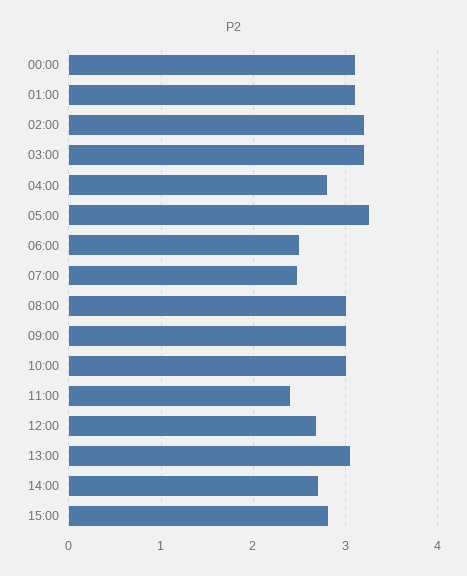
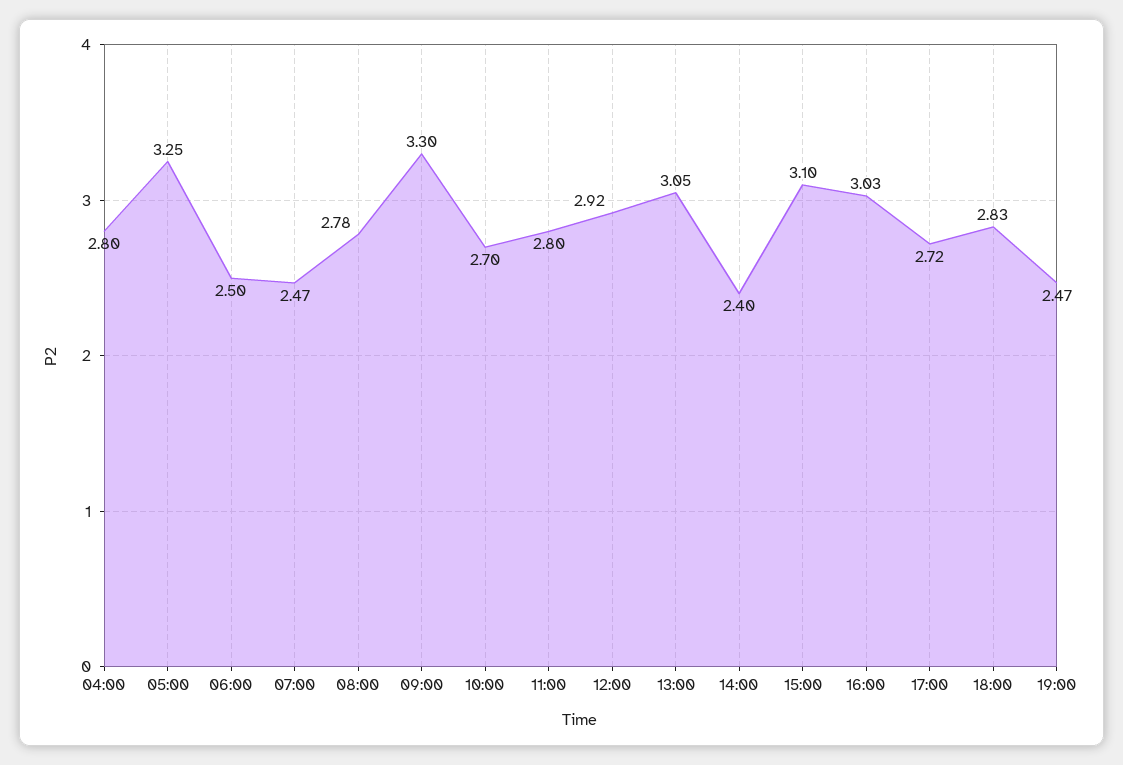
00:00: 3.1 -> none
01:00: 3.1 -> none
02:00: 3.2 -> none
03:00: 3.2 -> none
08:00: 3 -> 2.78
09:00: 3 -> 3.3
10:00: 3 -> 2.7
11:00: 2.4 -> 2.8
12:00: 2.7 -> 2.92
14:00: 2.7 -> 2.4
15:00: 2.8 -> 3.1
16:00: none -> 3.03
17:00: none -> 2.72
18:00: none -> 2.83
19:00: none -> 2.47

